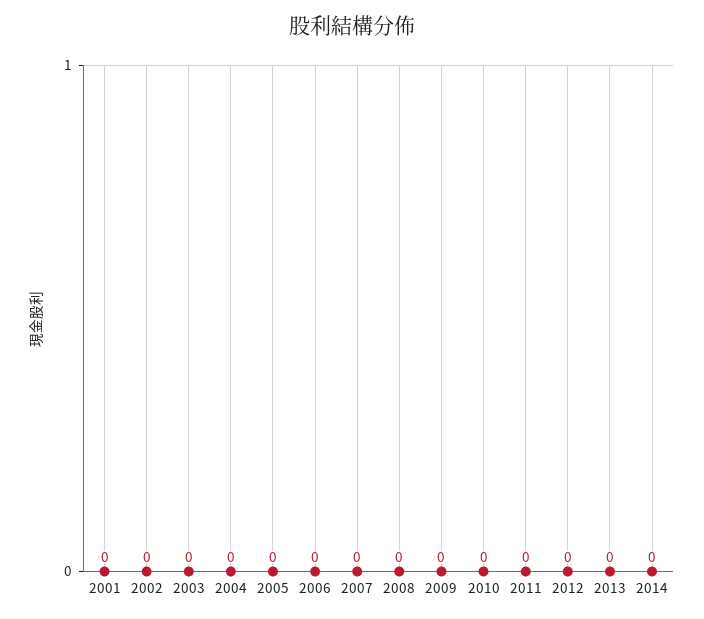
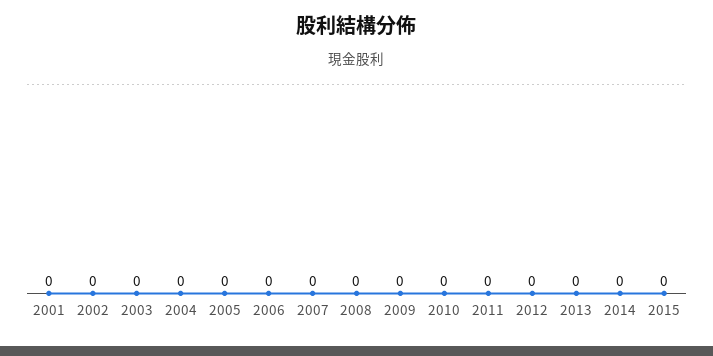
2015: none -> 0

